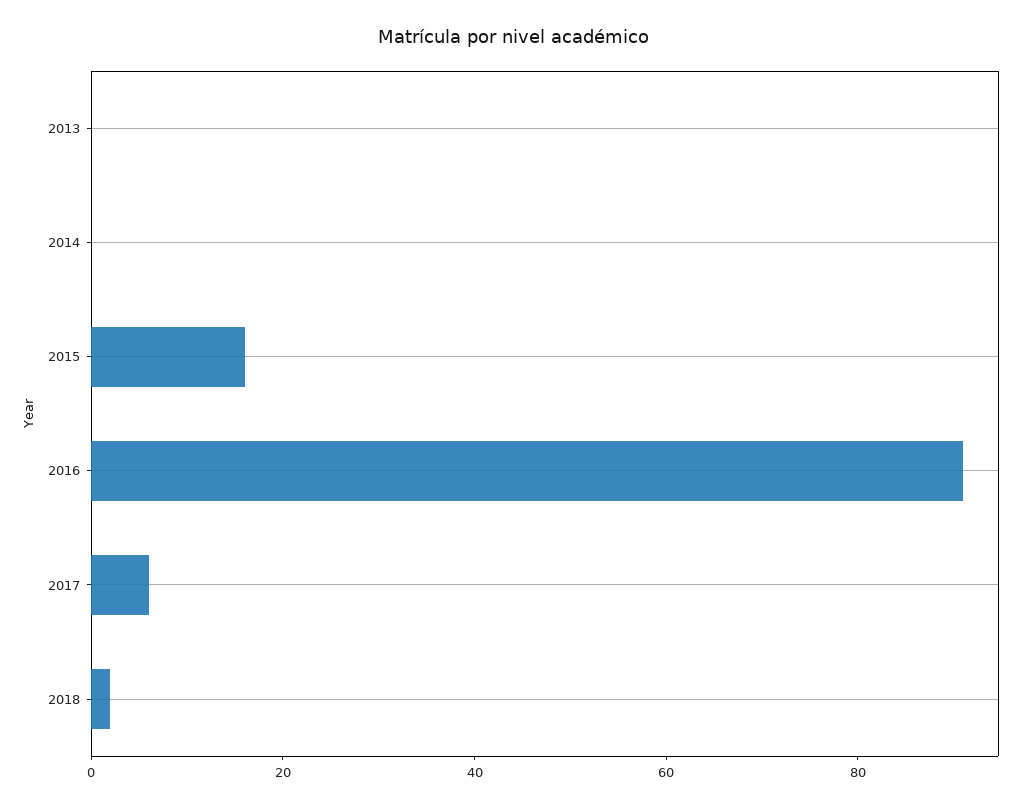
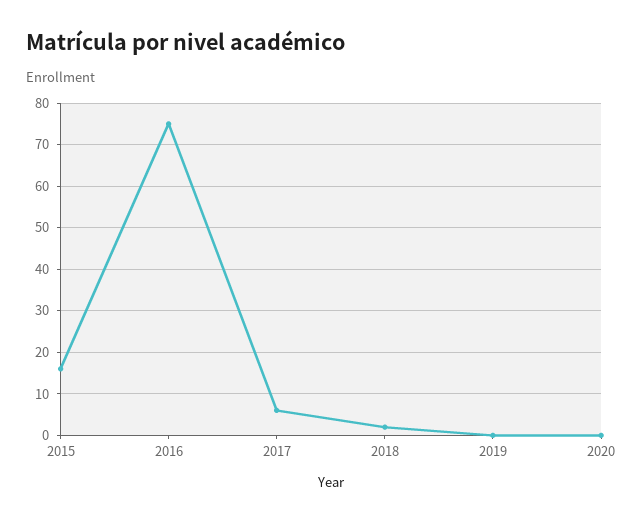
2013: 0 -> none
2014: 0 -> none
2016: 90 -> 75
2019: none -> 0
2020: none -> 0

